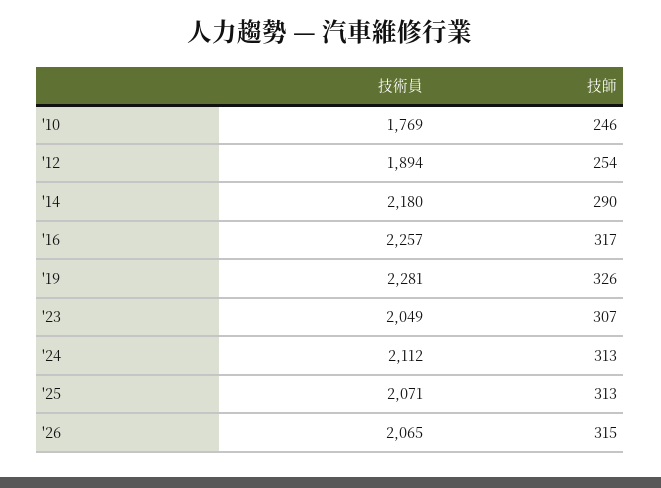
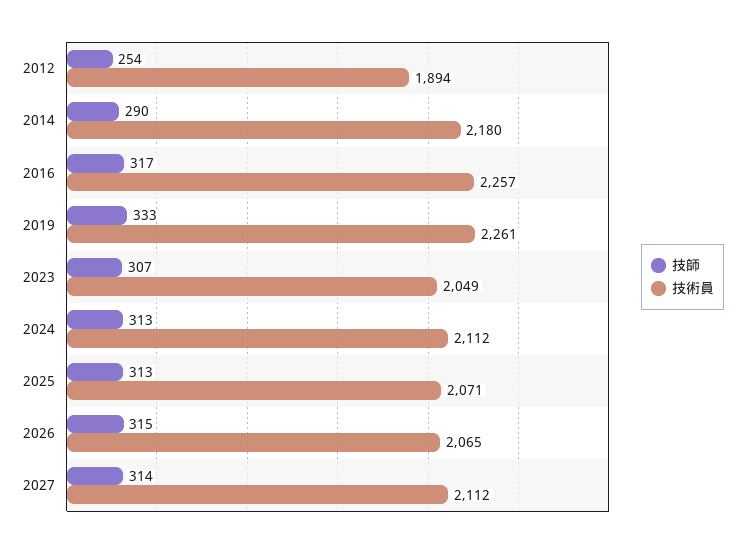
技術員, '10: 1769 -> none
技師, '10: 246 -> none
技術員, '19: 2281 -> 2261
技師, '19: 326 -> 333
技師, 2027: none -> 314
技術員, 2027: none -> 2112

